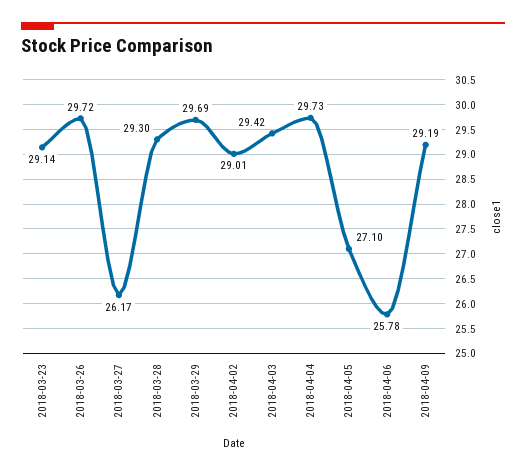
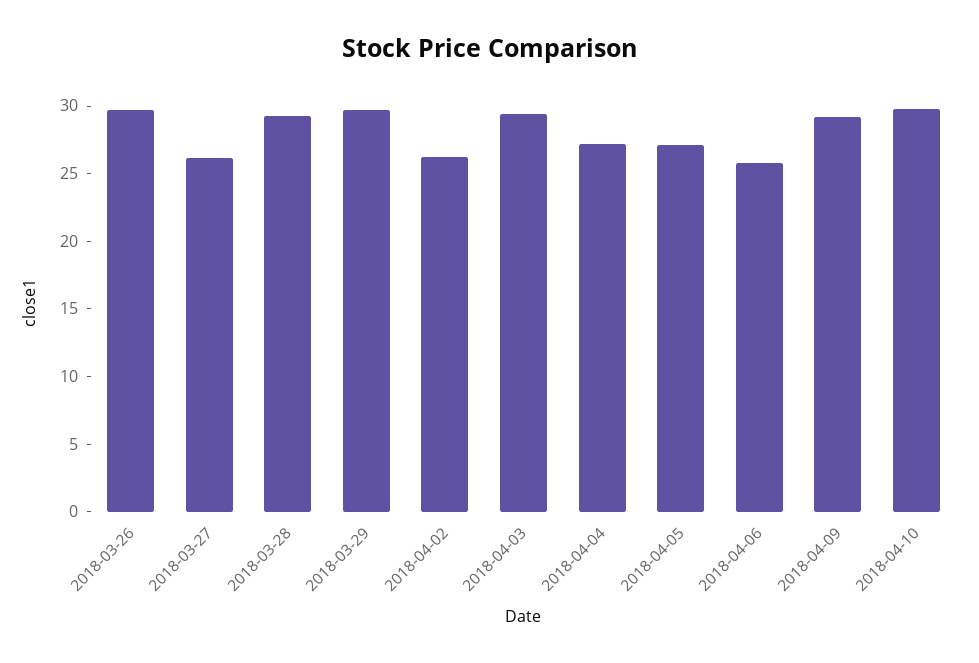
2018-03-23: 29.14 -> none
2018-04-02: 29.01 -> 26
2018-04-04: 29.73 -> 27
2018-04-10: none -> 30

